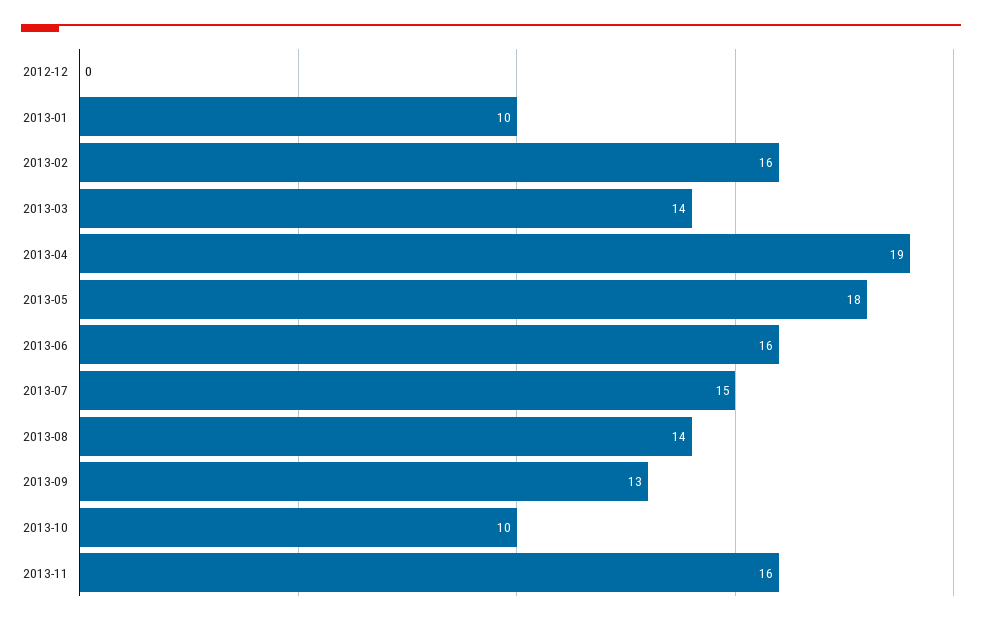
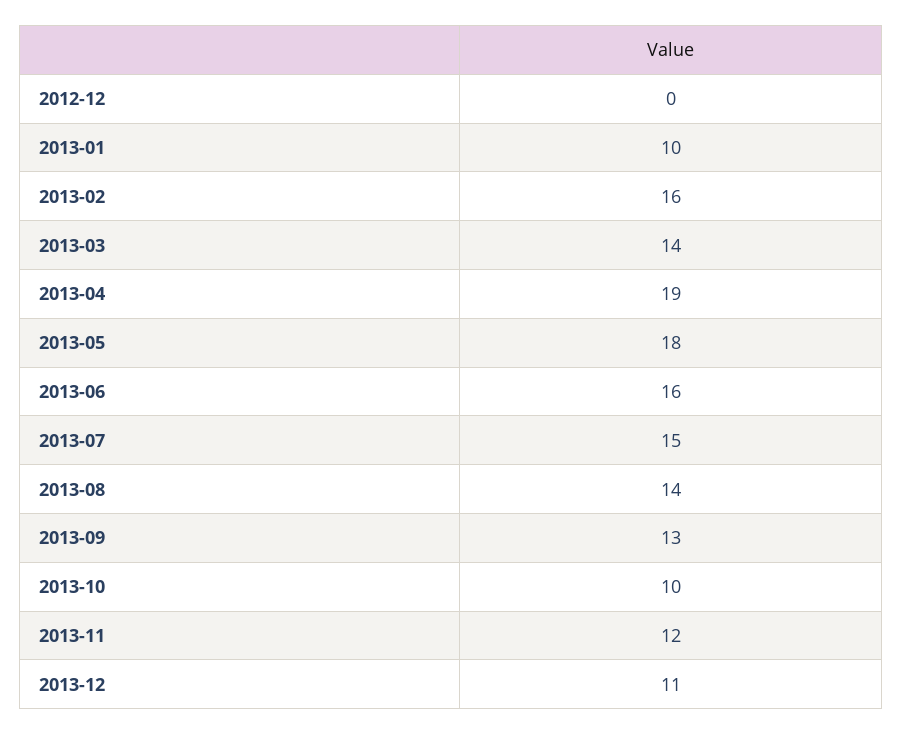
2013-11: 16 -> 12
2013-12: none -> 11

